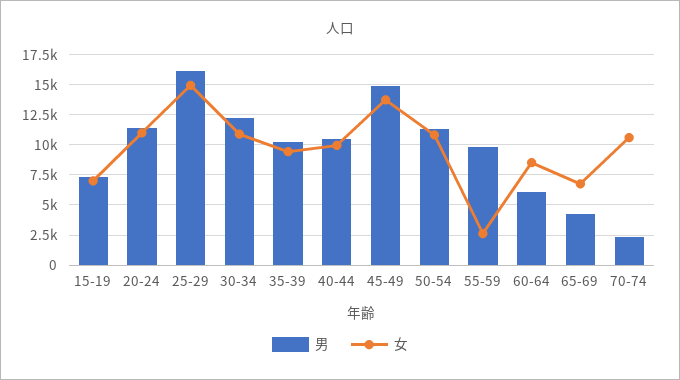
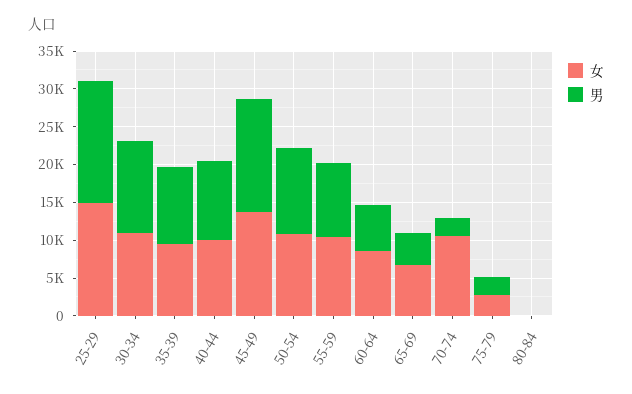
男, 15-19: 7500 -> none
女, 15-19: 7000 -> none
男, 20-24: 11500 -> none
女, 20-24: 11000 -> none
女, 55-59: 2500 -> 10000
女, 75-79: none -> 2500
男, 75-79: none -> 2500
女, 80-84: none -> 0
男, 80-84: none -> 0

